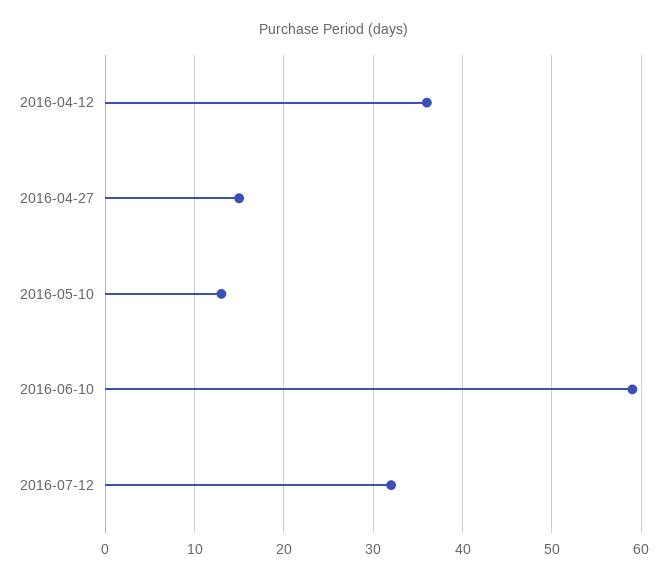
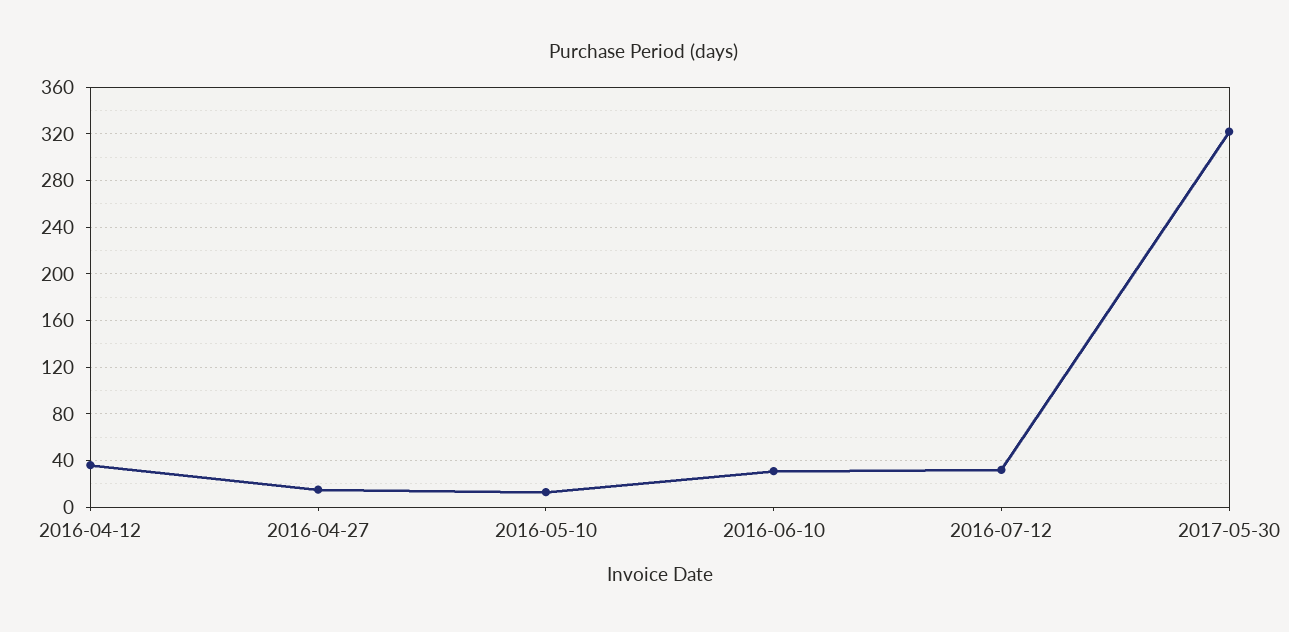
2016-06-10: 59 -> 30
2017-05-30: none -> 320

